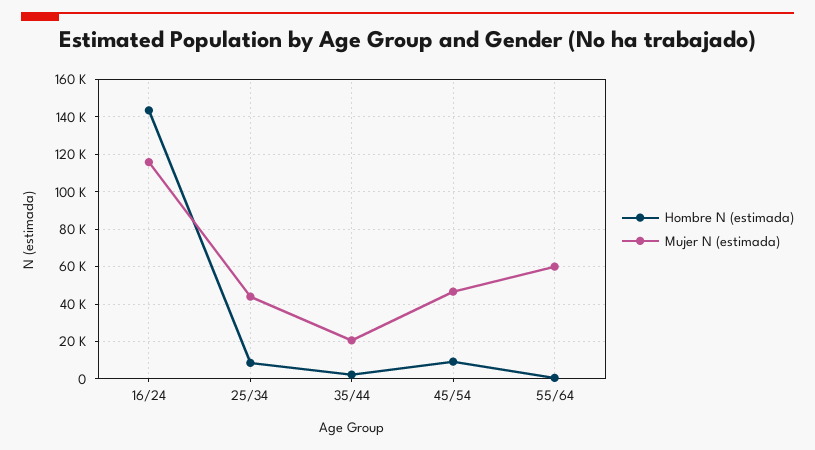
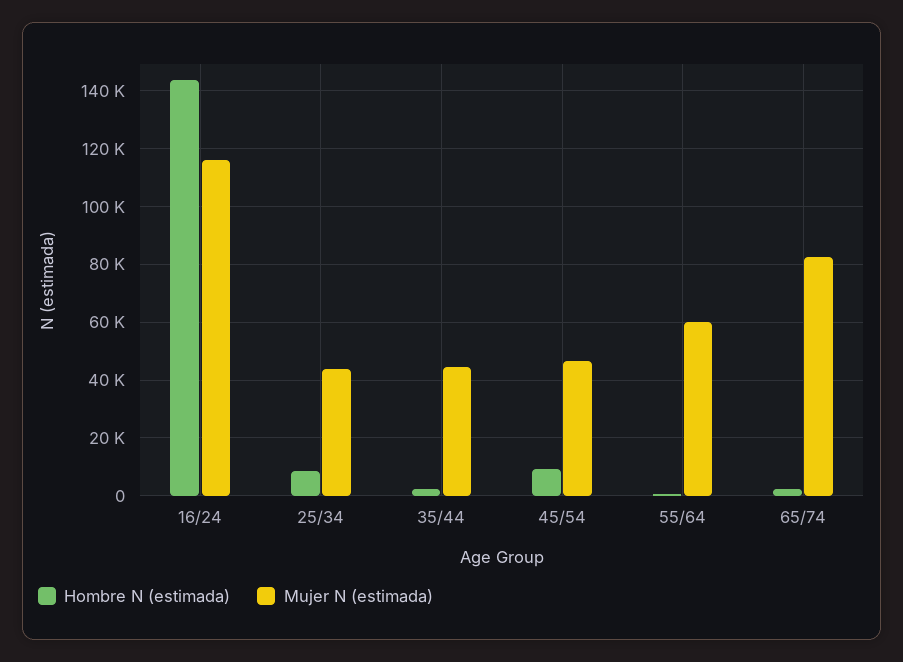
Mujer N (estimada), 35/44: 20000 -> 45000
Hombre N (estimada), 65/74: none -> 2500
Mujer N (estimada), 65/74: none -> 82500

